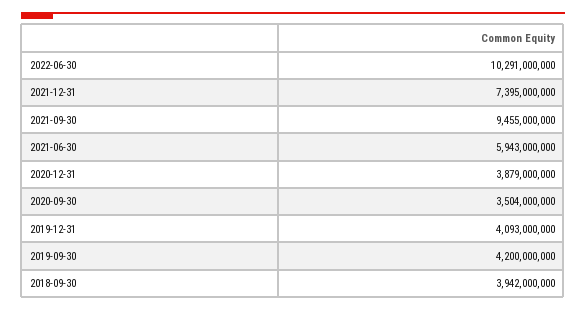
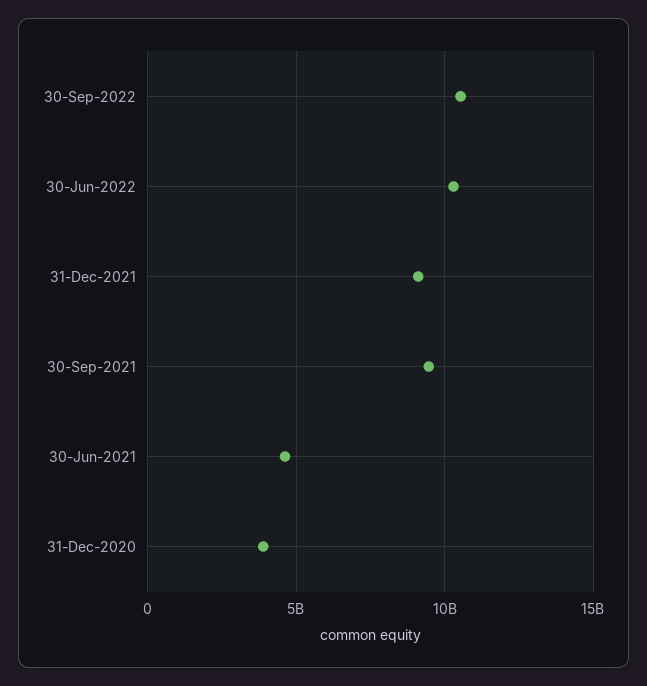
2021-12-31: 7395000000 -> 9000000000
2021-06-30: 5943000000 -> 4500000000
2020-09-30: 3504000000 -> none
2019-12-31: 4093000000 -> none
2019-09-30: 4200000000 -> none
2018-09-30: 3942000000 -> none
30-Sep-2022: none -> 10500000000

